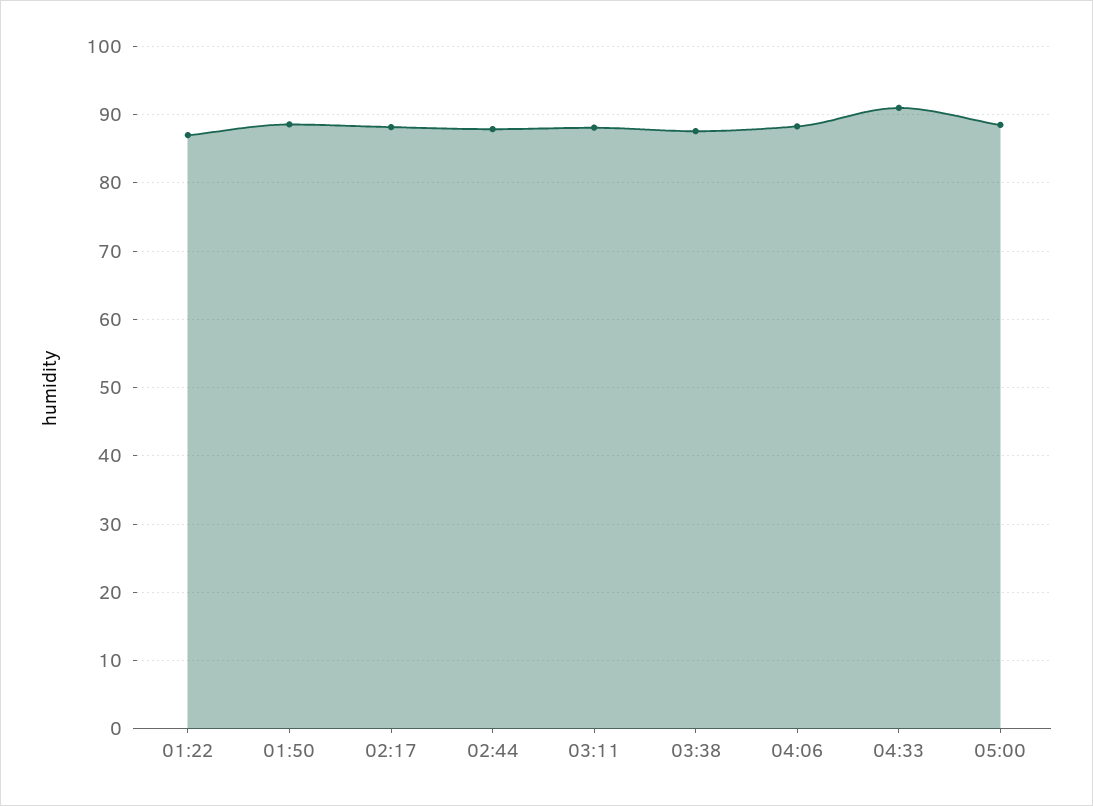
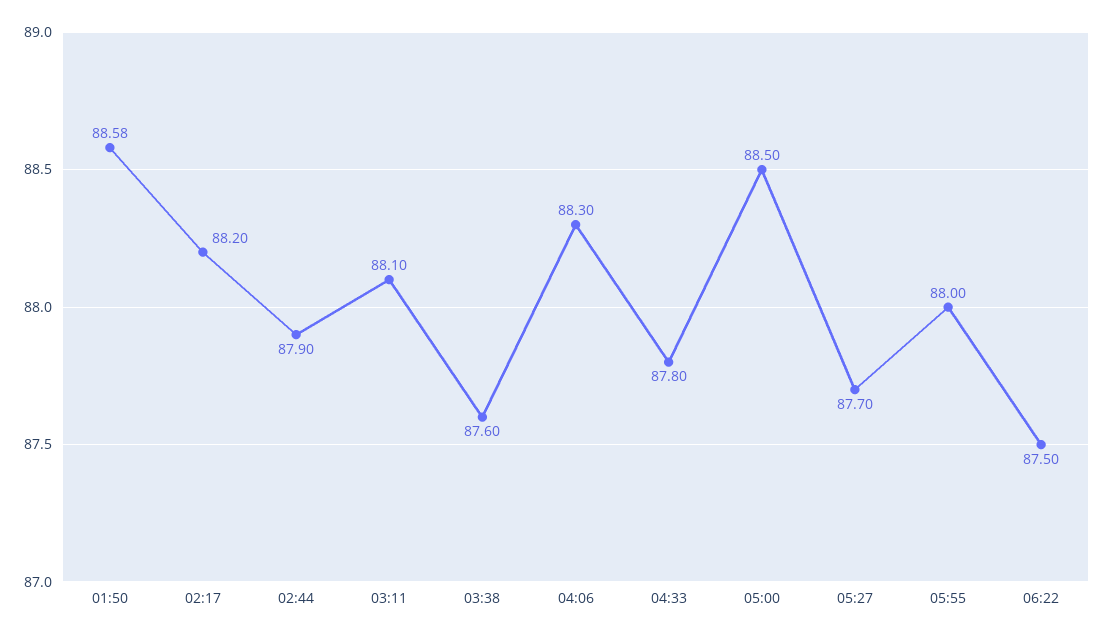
01:22: 87 -> none
04:33: 91 -> 87.8
05:27: none -> 87.7
05:55: none -> 88
06:22: none -> 87.5

